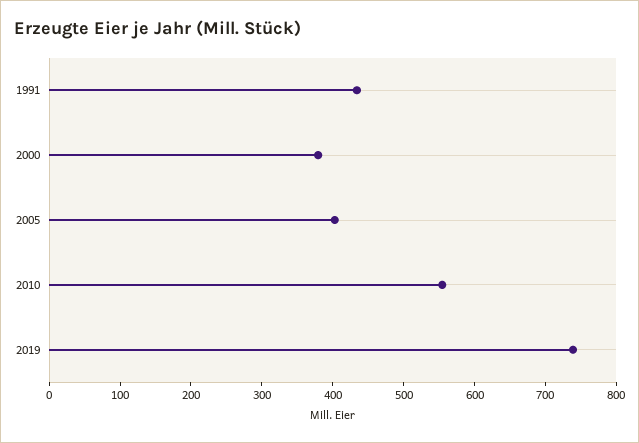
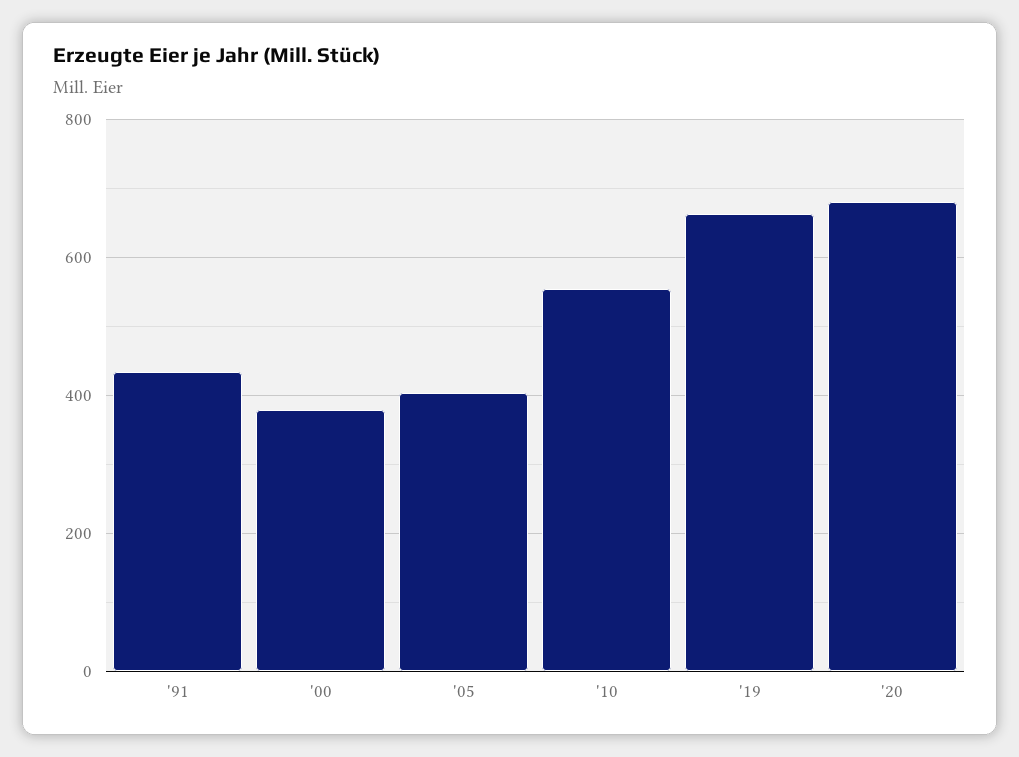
2019: 740 -> 660
'20: none -> 680

